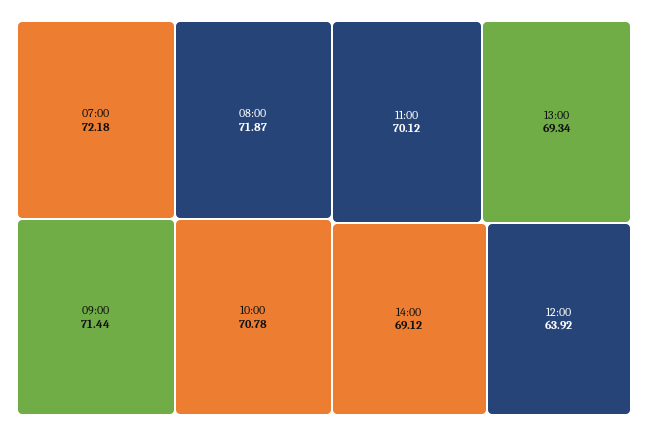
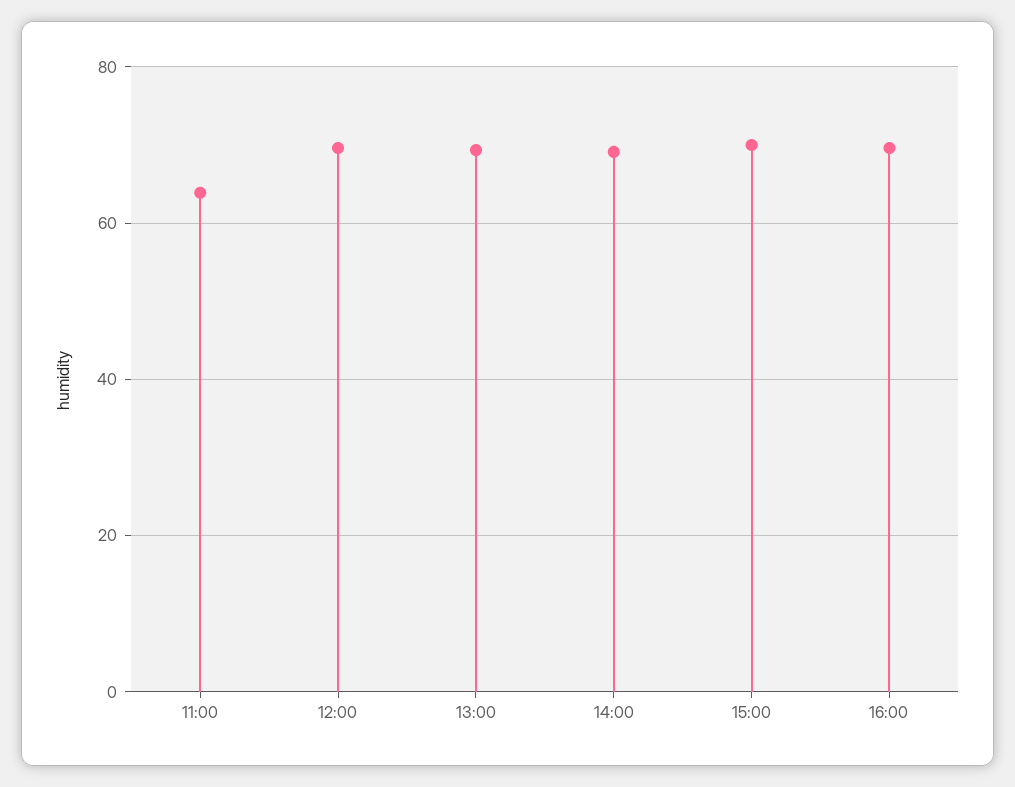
07:00: 72.18 -> none
08:00: 71.87 -> none
09:00: 71.44 -> none
10:00: 70.78 -> none
11:00: 70.12 -> 64
12:00: 63.92 -> 70
15:00: none -> 70
16:00: none -> 70

